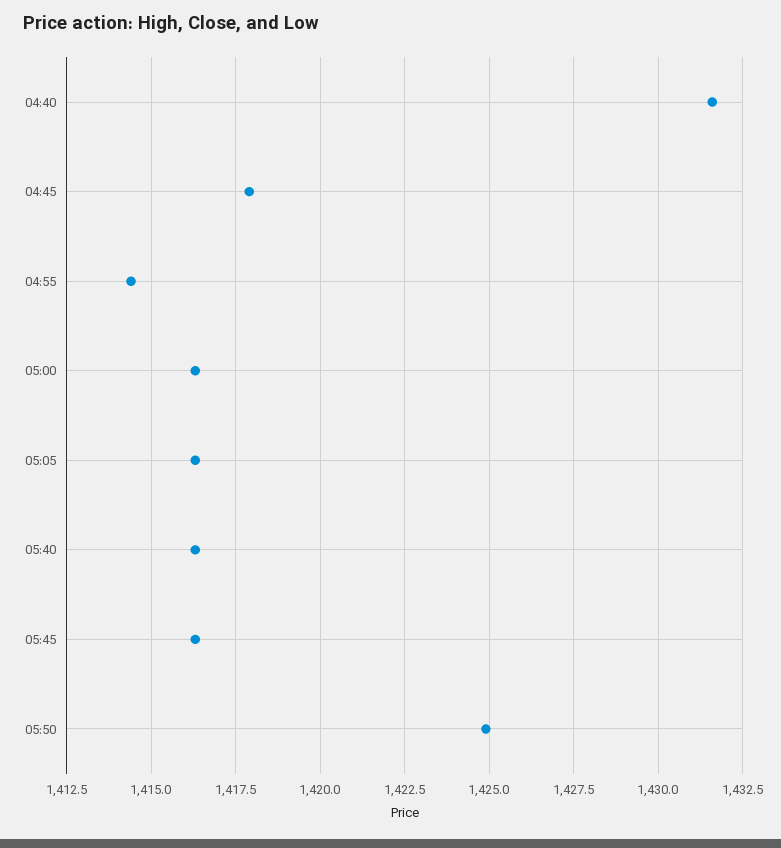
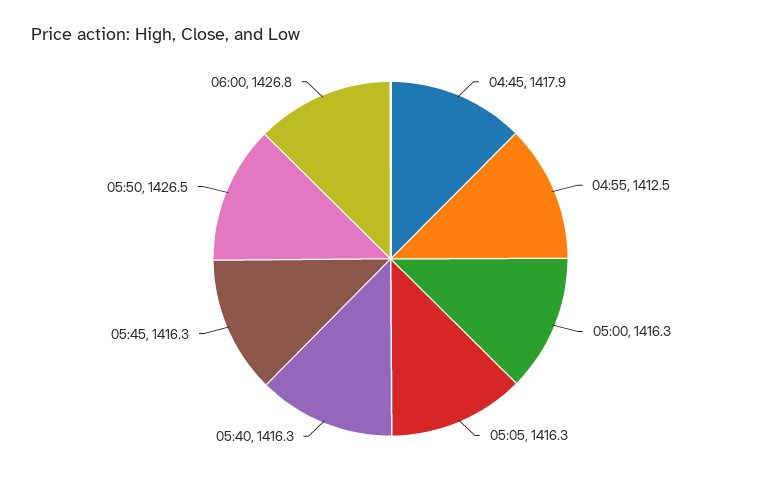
04:40: 1431.5 -> none
04:55: 1414.5 -> 1412.5
05:50: 1425 -> 1426.5
06:00: none -> 1426.8

